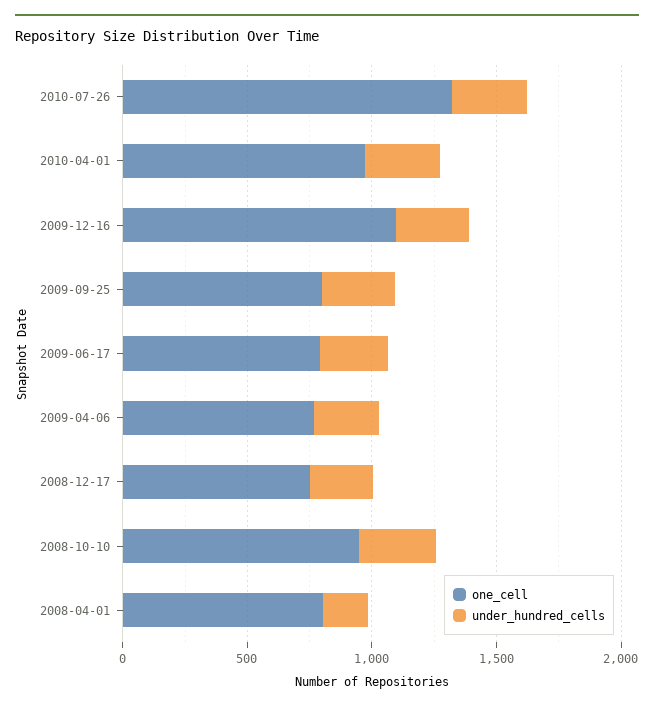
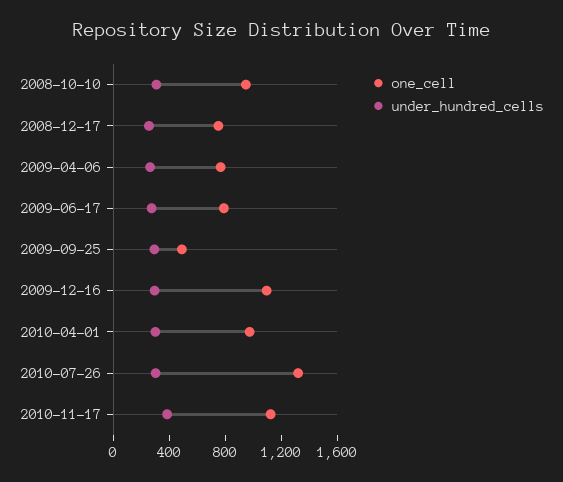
one_cell, 2009-09-25: 800 -> 500
one_cell, 2008-04-01: 800 -> none
under_hundred_cells, 2008-04-01: 200 -> none
one_cell, 2010-11-17: none -> 1100
under_hundred_cells, 2010-11-17: none -> 400

